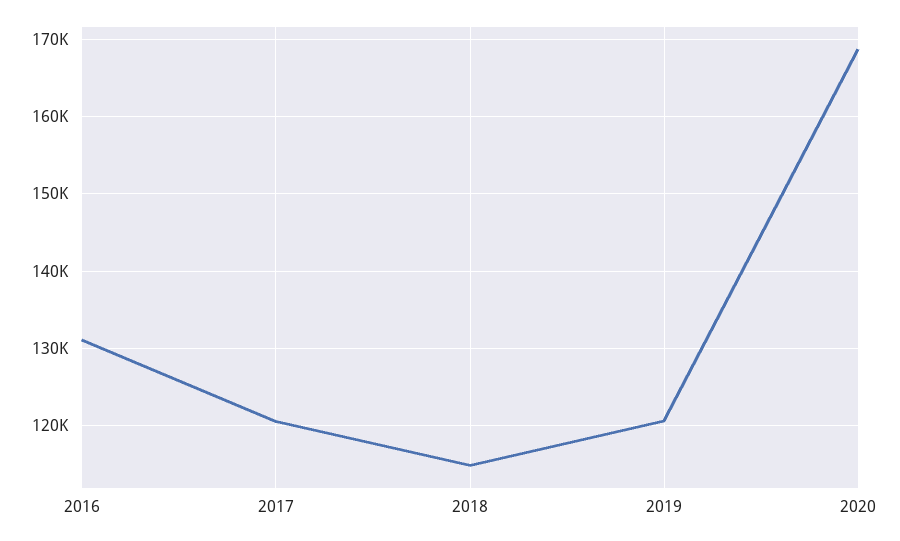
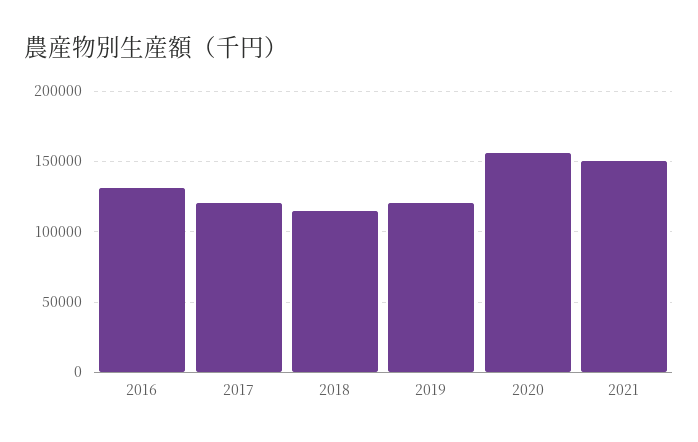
2020: 169000 -> 155000
2021: none -> 150000

